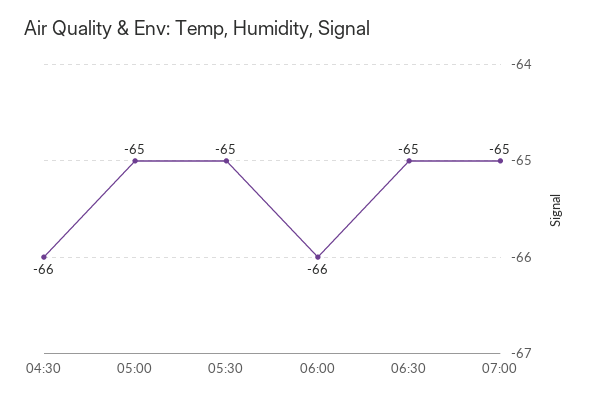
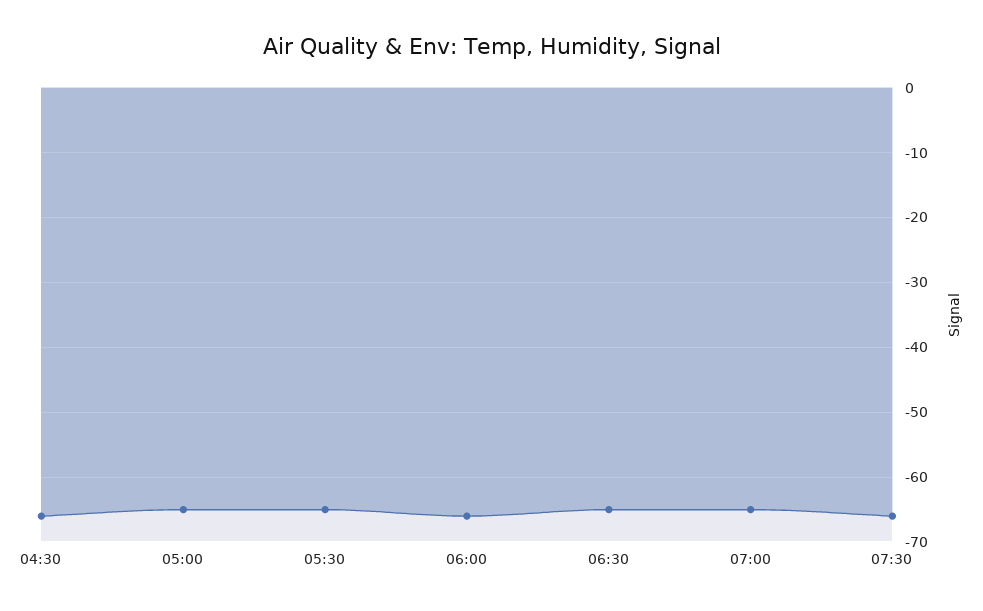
07:30: none -> -66

